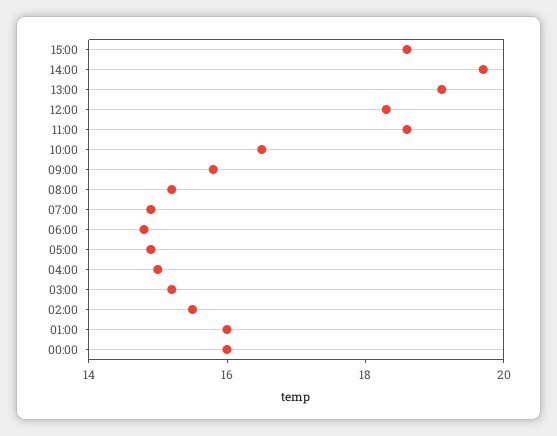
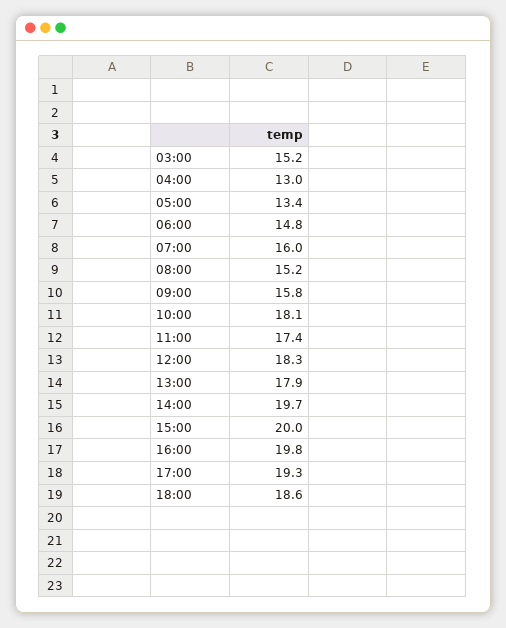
15:00: 18.5 -> 20
13:00: 19 -> 17.9
11:00: 18.5 -> 17.4
10:00: 16.5 -> 18.1
07:00: 15 -> 16
05:00: 15 -> 13.4
04:00: 15 -> 13
02:00: 15.5 -> none
01:00: 16 -> none
00:00: 16 -> none
16:00: none -> 19.8
17:00: none -> 19.3
18:00: none -> 18.6

